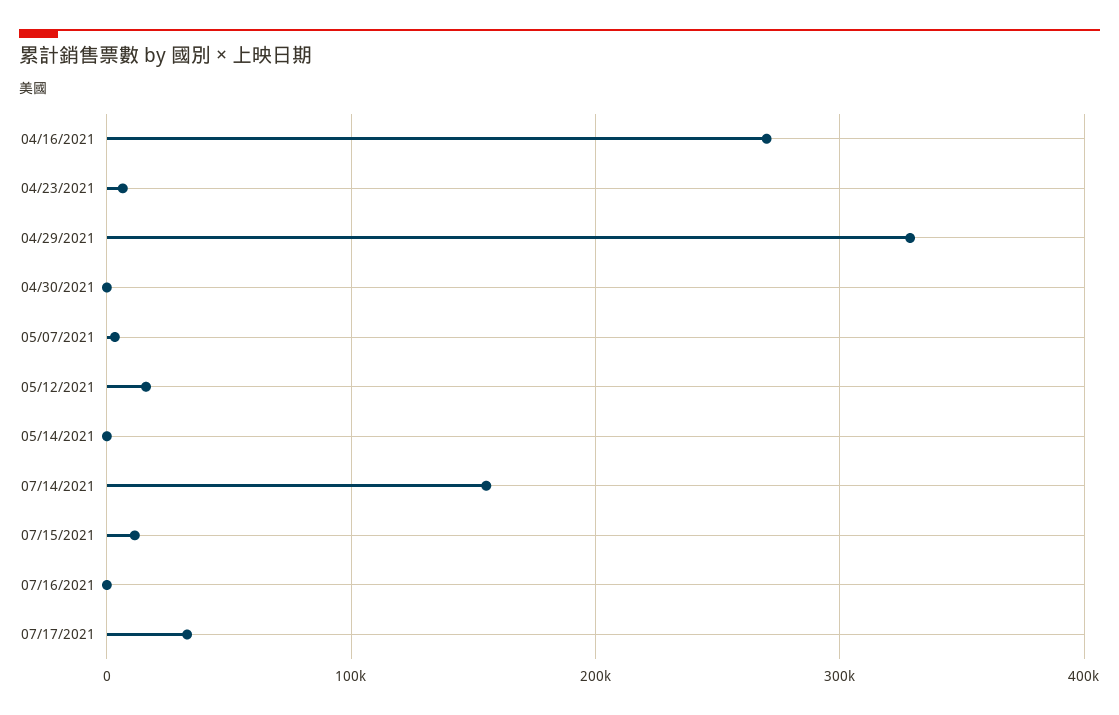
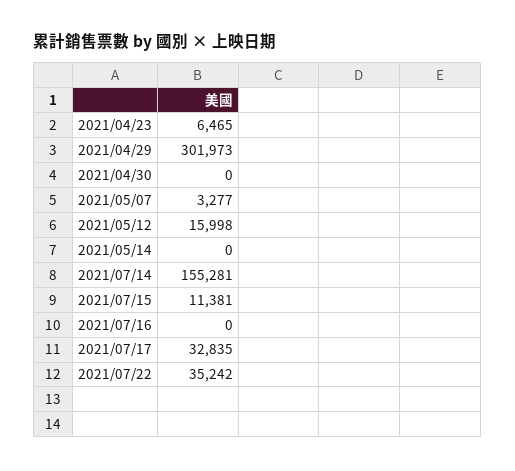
04/16/2021: 270000 -> none
04/29/2021: 330000 -> 301973
2021/07/22: none -> 35242

